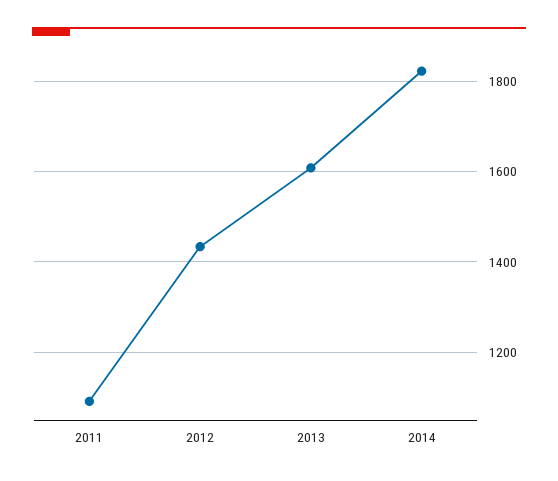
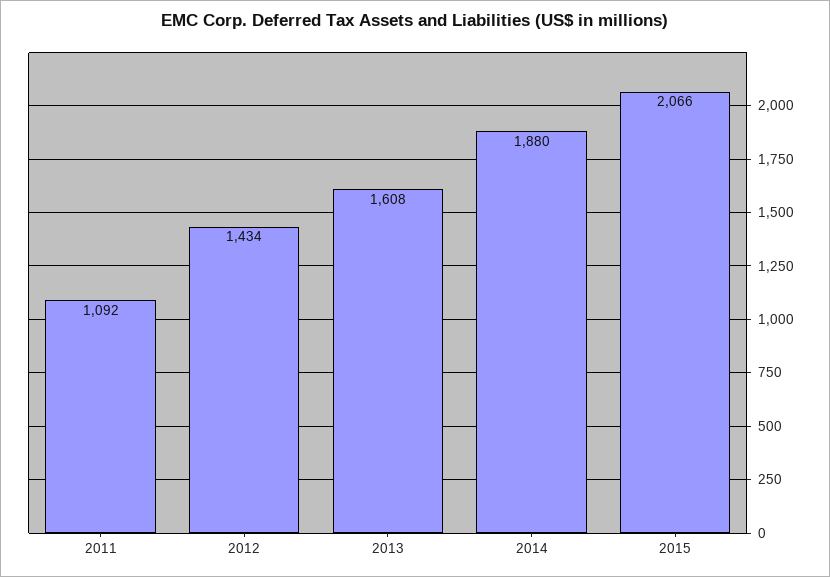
2014: 1820 -> 1880
2015: none -> 2066

